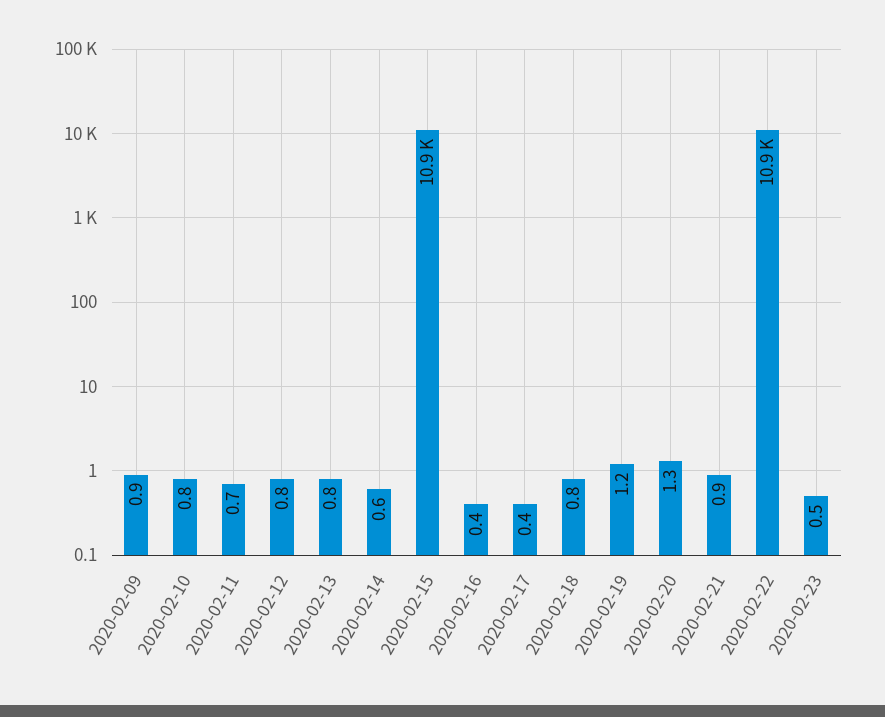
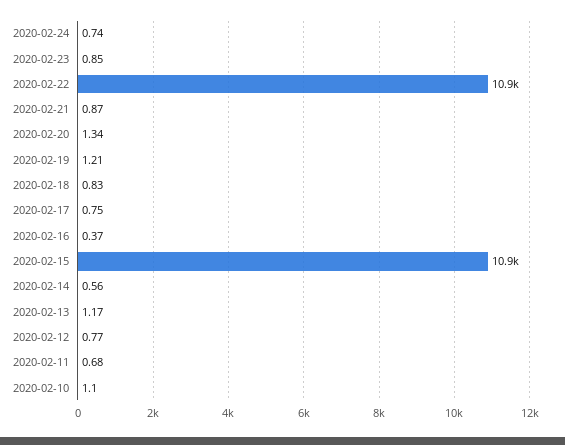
2020-02-09: 0.9 -> none
2020-02-10: 0.8 -> 1.1
2020-02-13: 0.8 -> 1.17
2020-02-17: 0.4 -> 0.75
2020-02-23: 0.5 -> 0.85
2020-02-24: none -> 0.74

